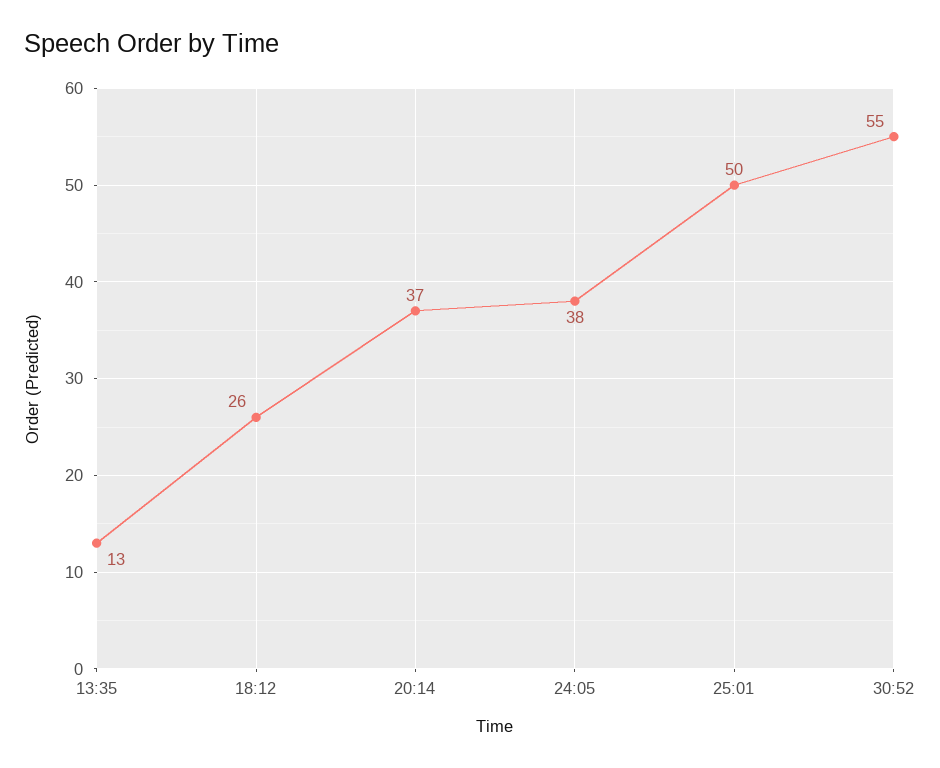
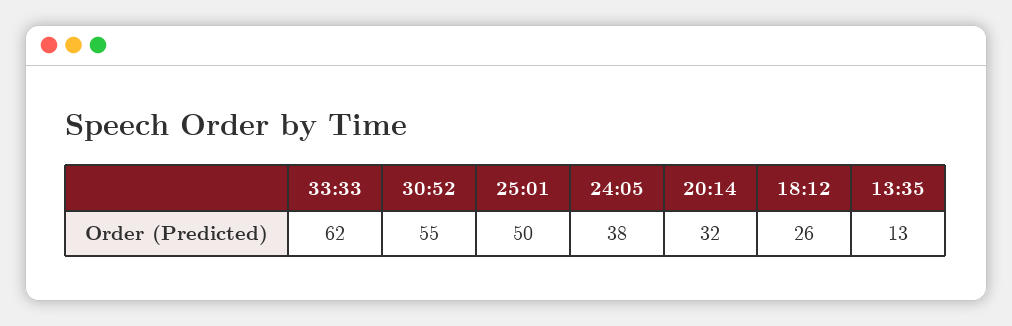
20:14: 37 -> 32
33:33: none -> 62

